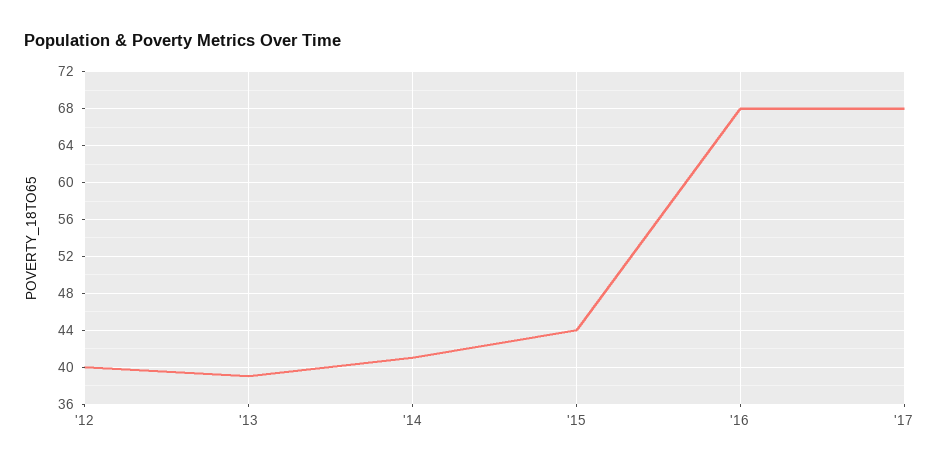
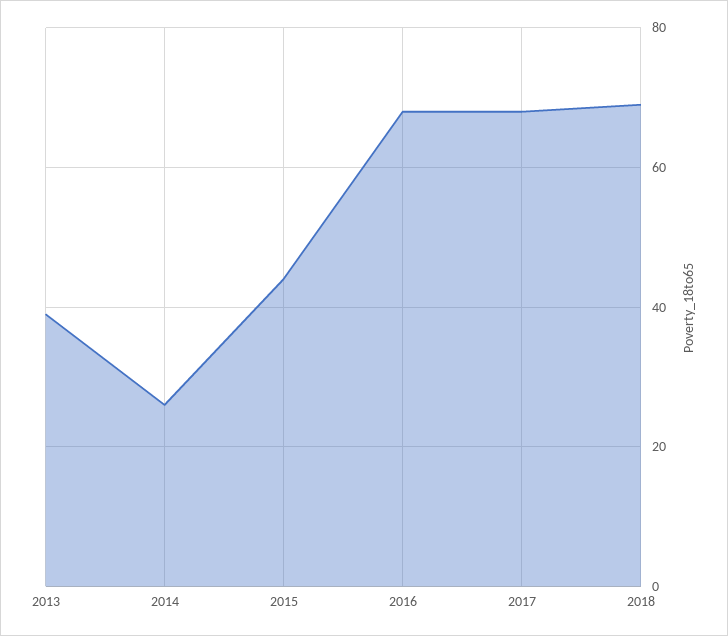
'12: 40 -> none
'14: 41 -> 25
2018: none -> 70

